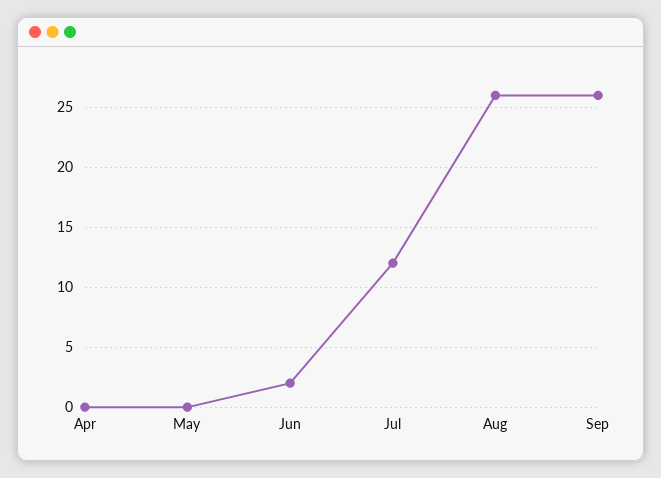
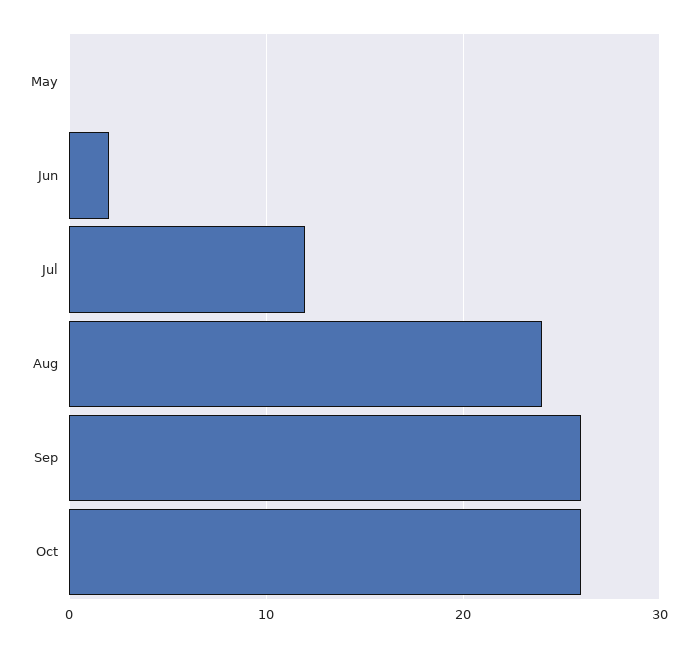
Apr: 0 -> none
Aug: 26 -> 24
Oct: none -> 26

